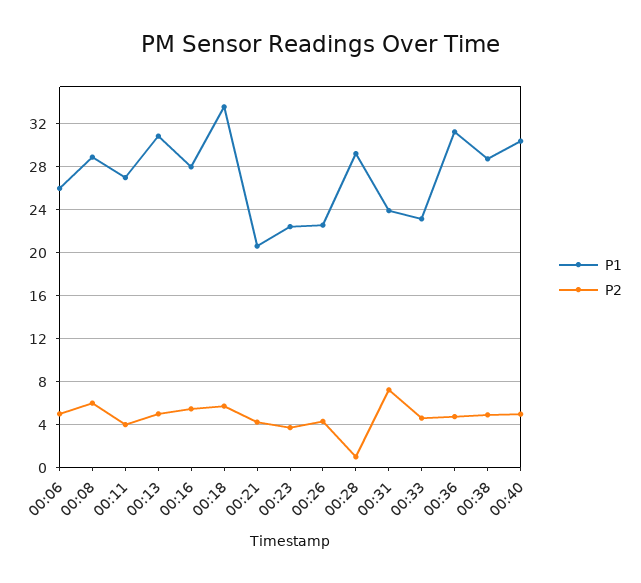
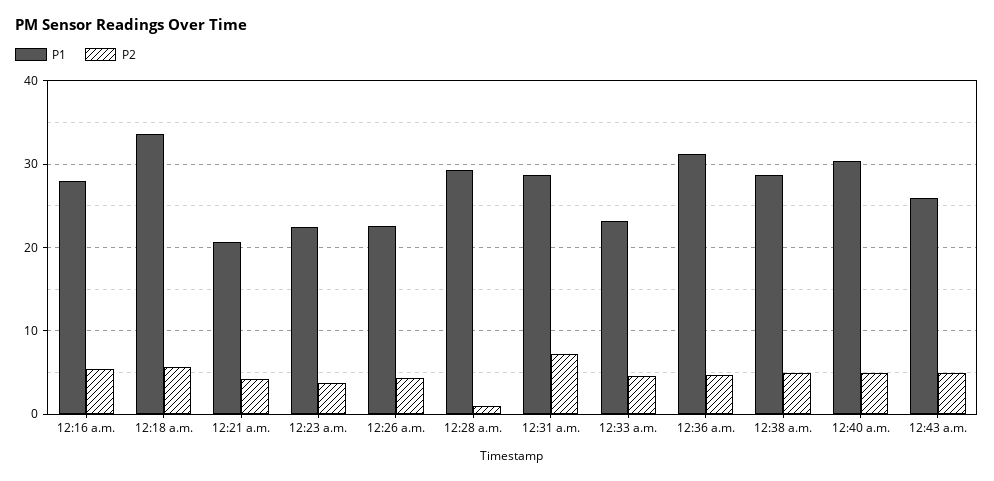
P1, 00:06: 26 -> none
P2, 00:06: 5 -> none
P1, 00:08: 29 -> none
P2, 00:08: 6 -> none
P1, 00:11: 27 -> none
P2, 00:11: 4 -> none
P1, 00:13: 31 -> none
P2, 00:13: 5 -> none
P1, 00:31: 24 -> 29
P1, 12:43 a.m.: none -> 26
P2, 12:43 a.m.: none -> 5

